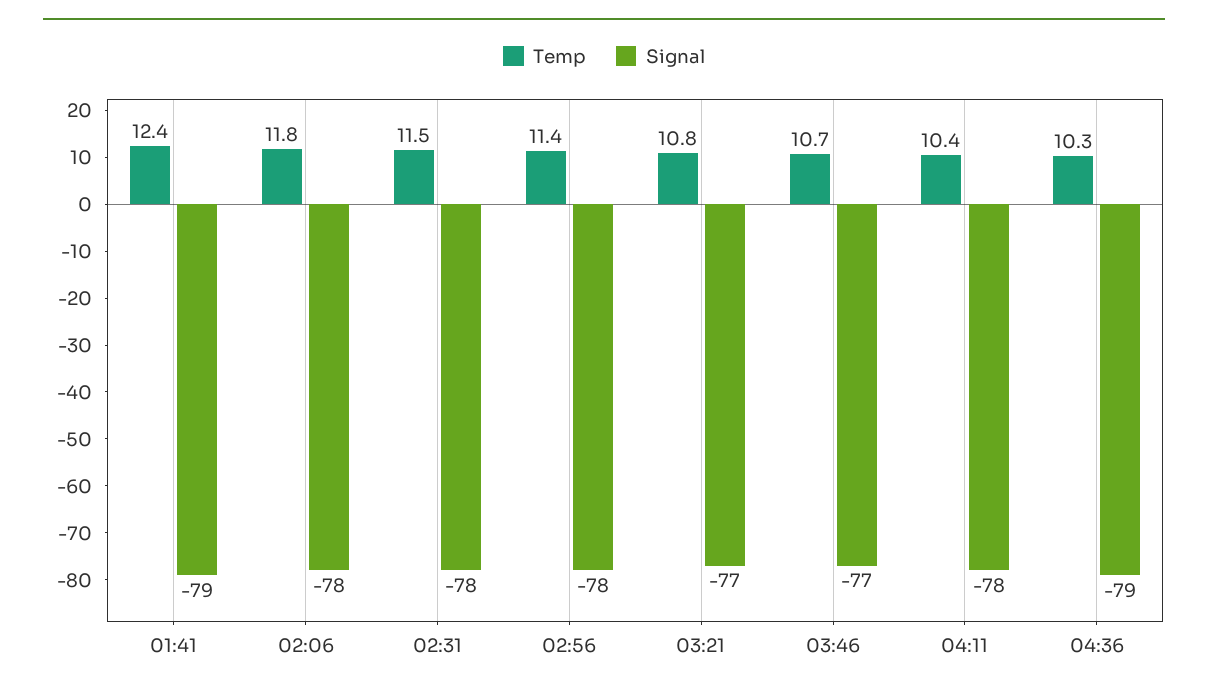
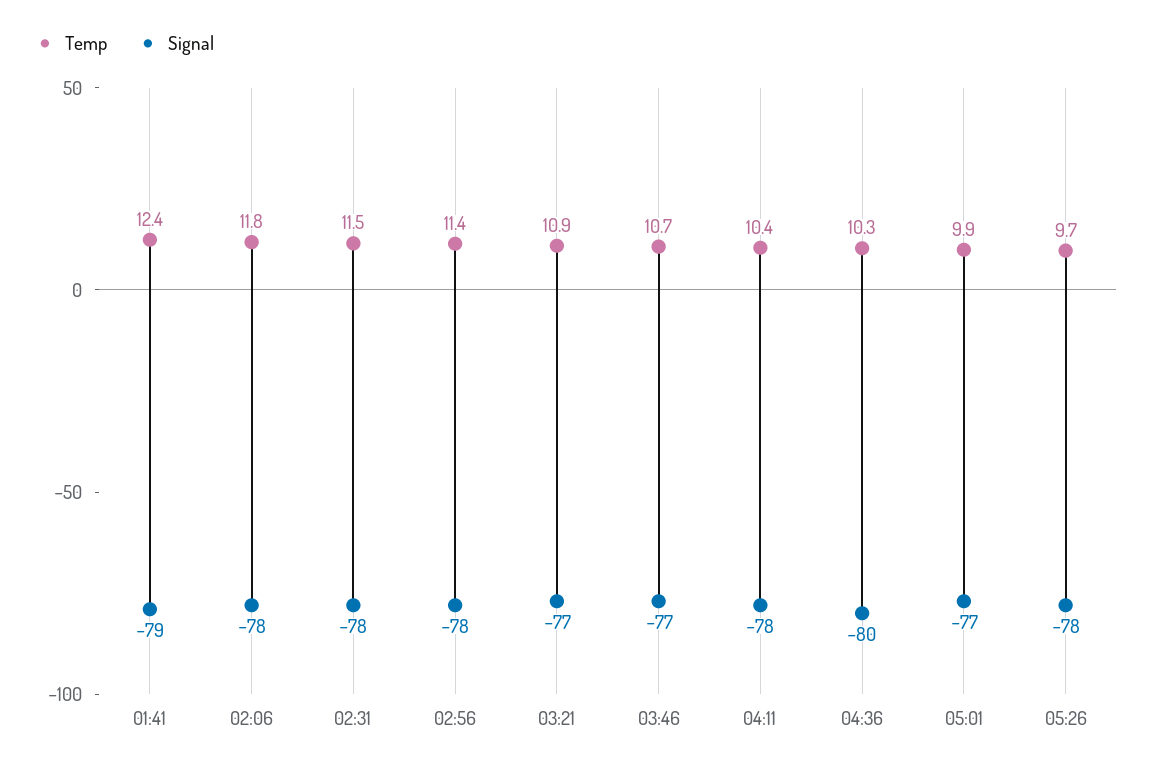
Temp, 03:21: 10.8 -> 10.9
Signal, 04:36: -79 -> -80
Temp, 05:01: none -> 9.9
Signal, 05:01: none -> -77
Temp, 05:26: none -> 9.7
Signal, 05:26: none -> -78

